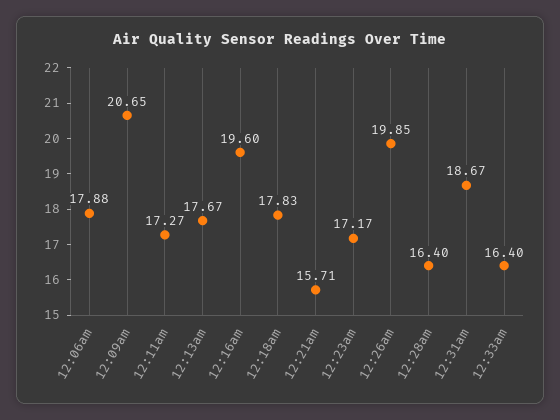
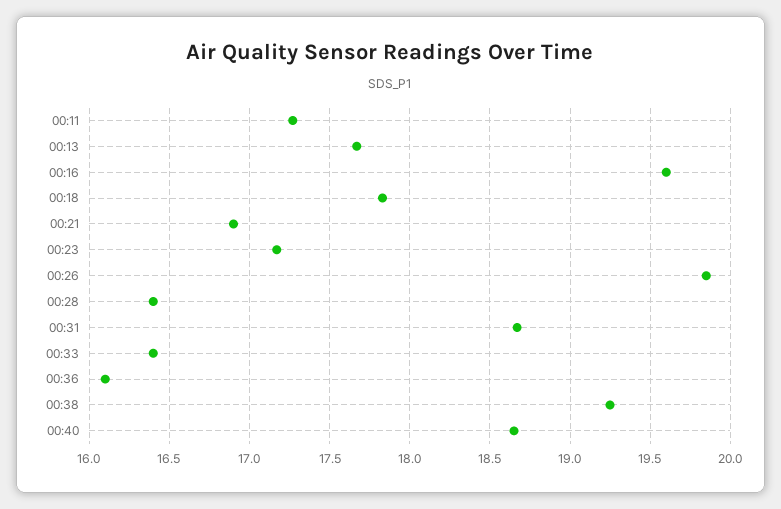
12:06am: 17.88 -> none
12:09am: 20.65 -> none
12:21am: 15.71 -> 16.9
00:36: none -> 16.1
00:38: none -> 19.25
00:40: none -> 18.65

